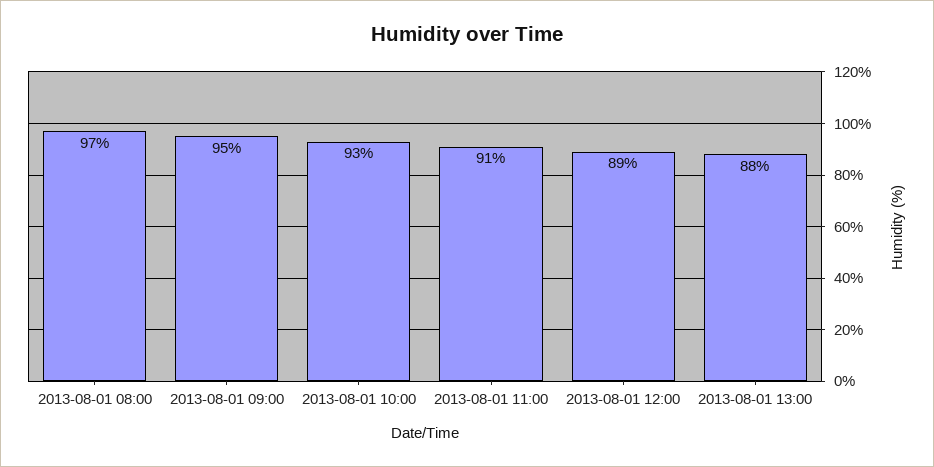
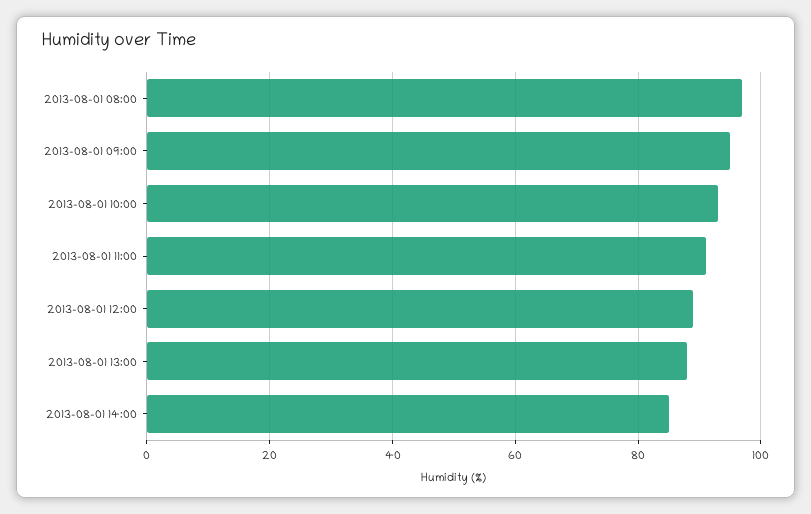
2013-08-01 14:00: none -> 85

